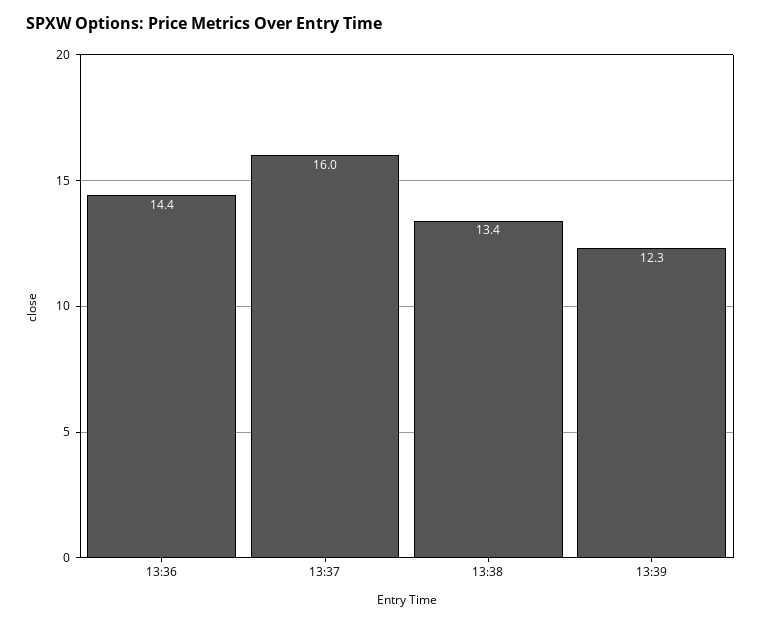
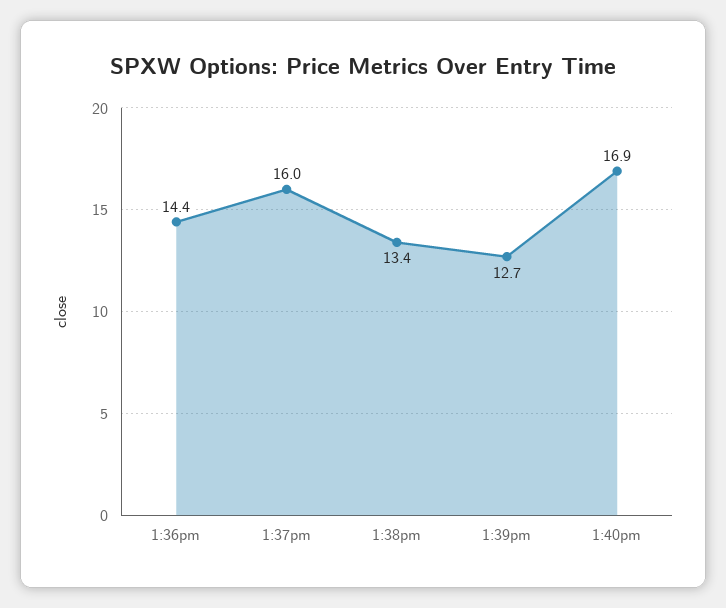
13:39: 12.3 -> 12.7
1:40pm: none -> 16.9

